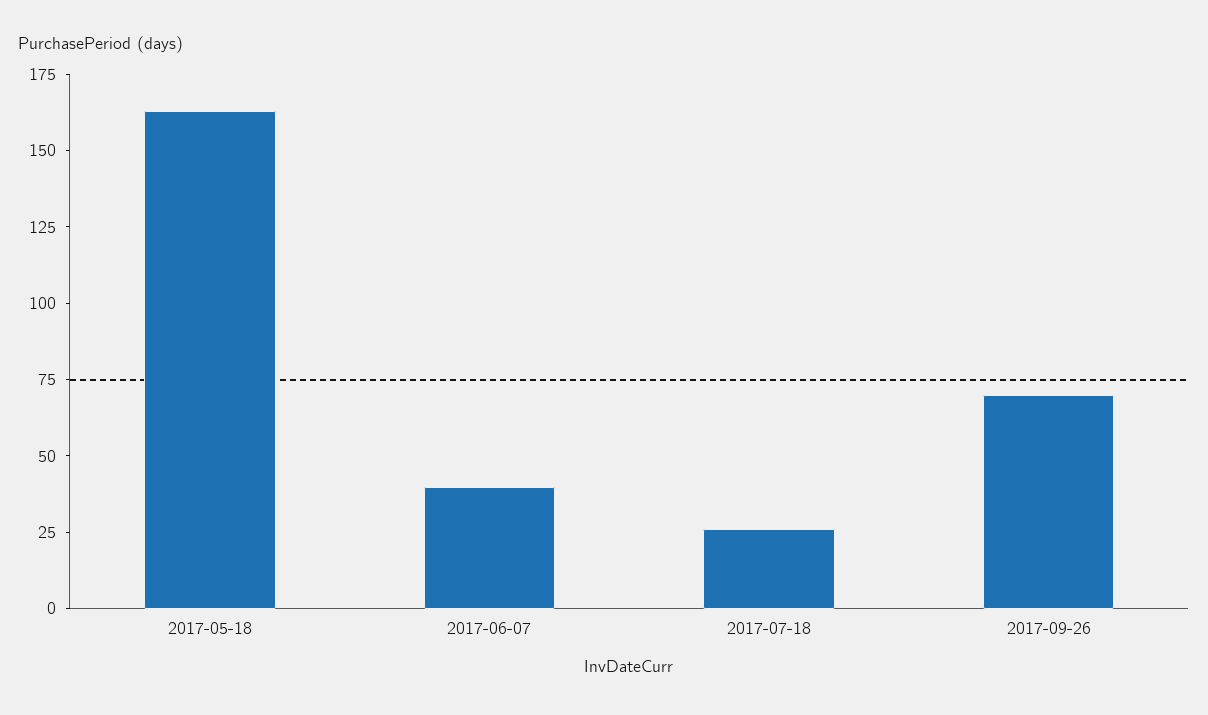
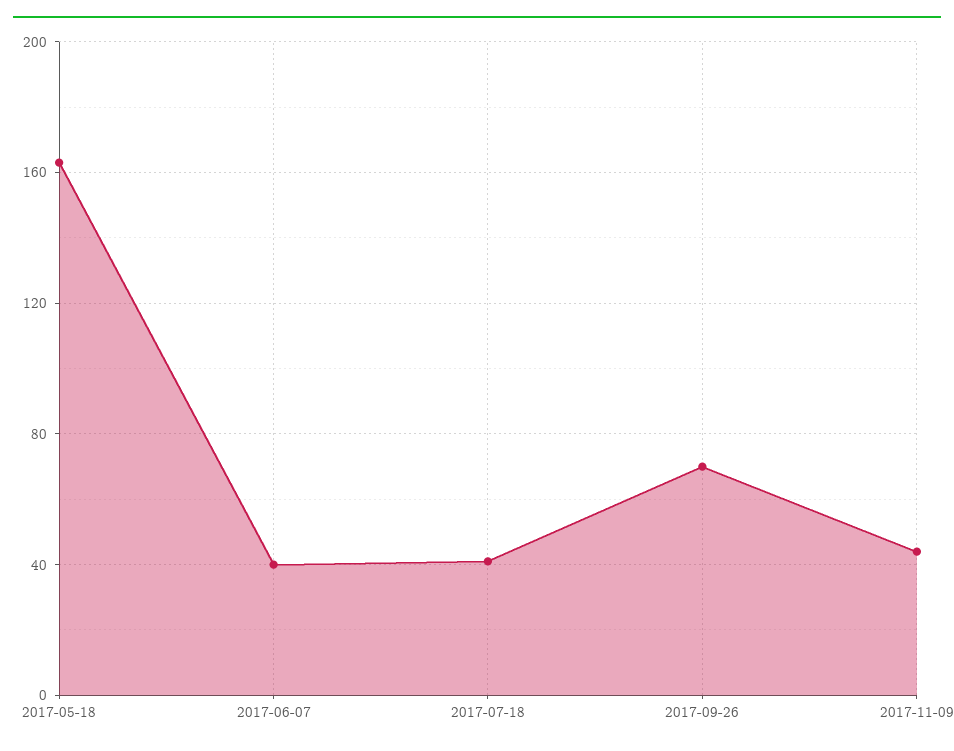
2017-07-18: 25 -> 40
2017-11-09: none -> 45

